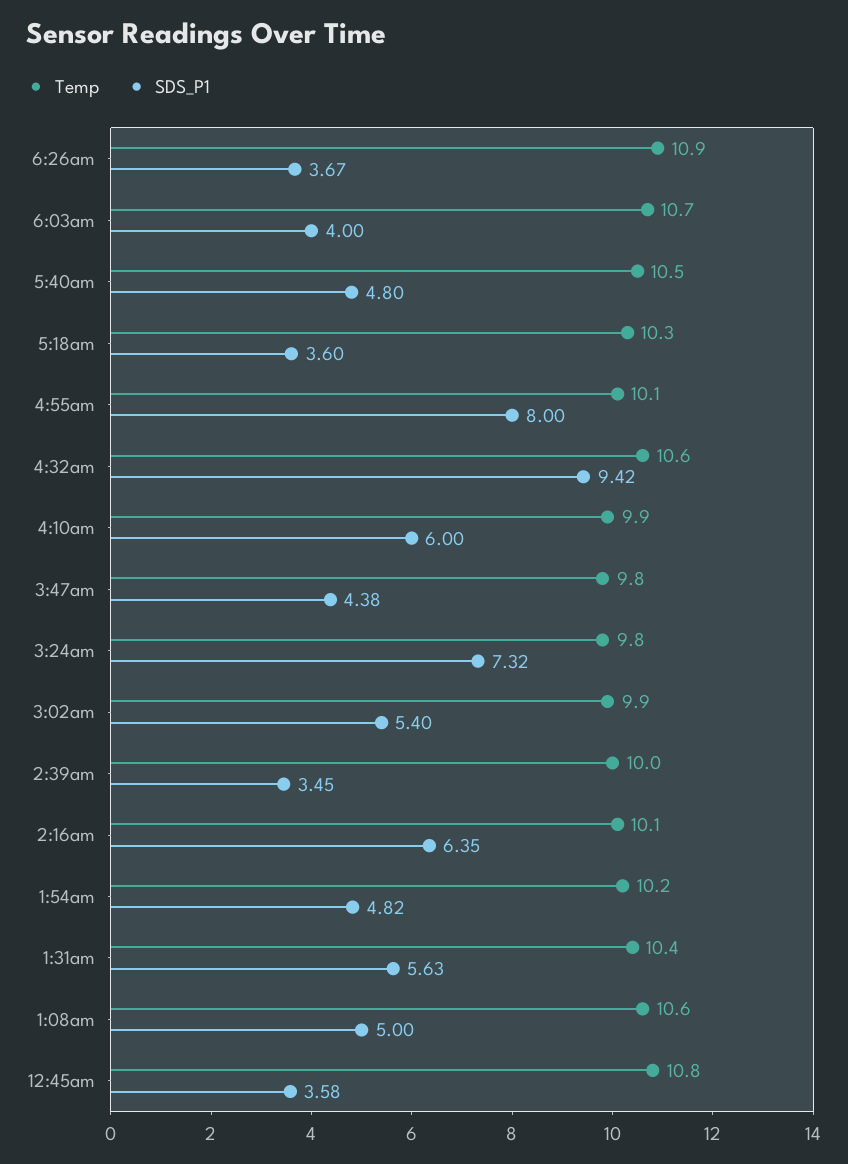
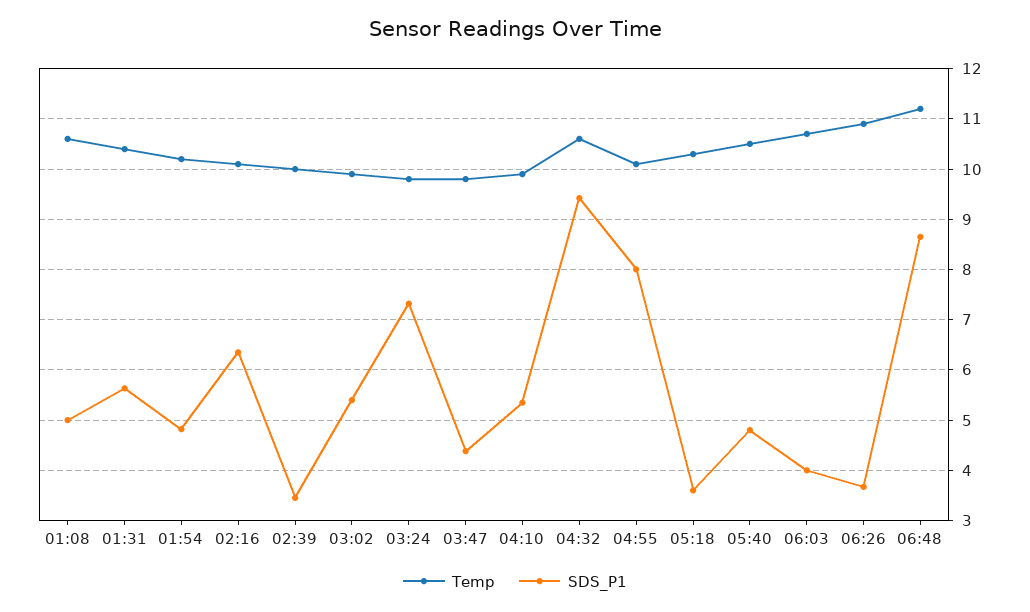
SDS_P1, 4:10am: 6 -> 5.4
Temp, 12:45am: 10.8 -> none
SDS_P1, 12:45am: 3.58 -> none
Temp, 06:48: none -> 11.2
SDS_P1, 06:48: none -> 8.6

